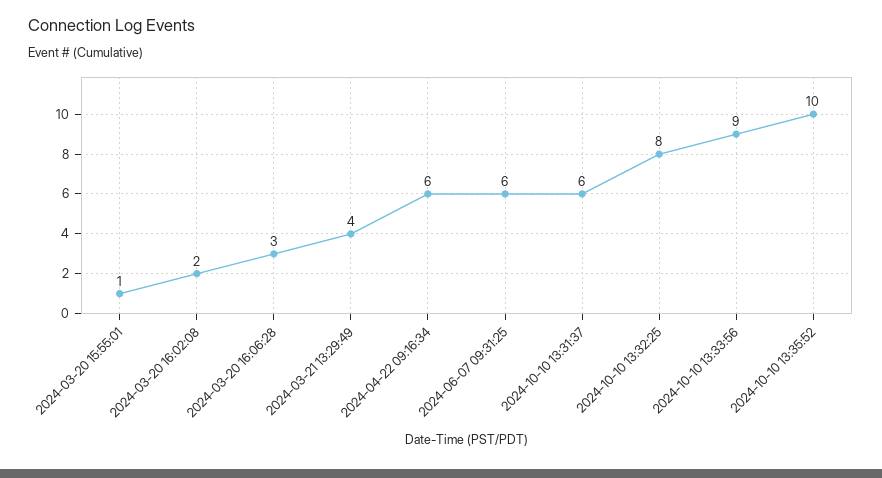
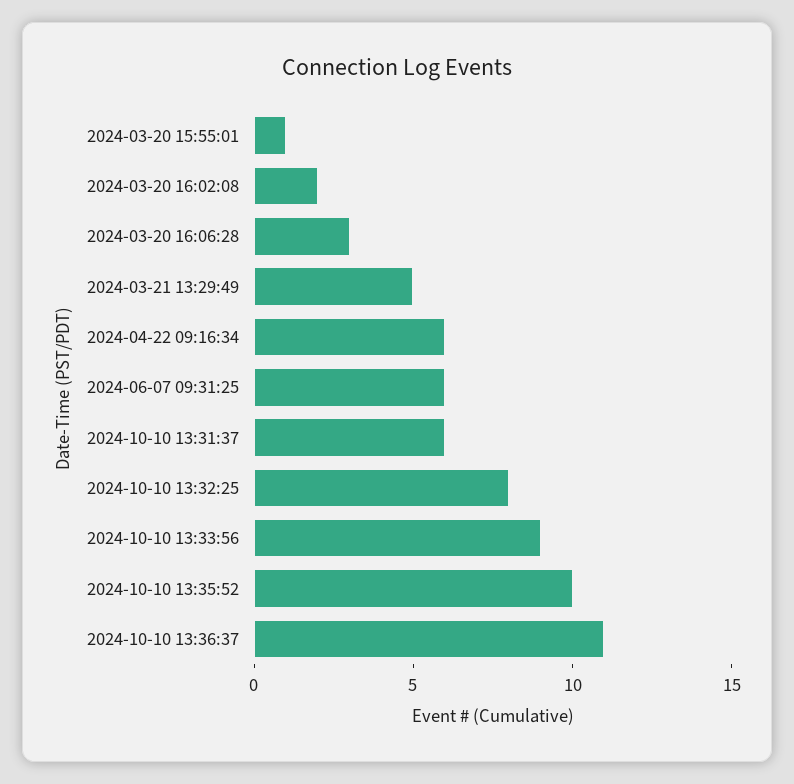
2024-03-21 13:29:49: 4 -> 5
2024-10-10 13:36:37: none -> 11

